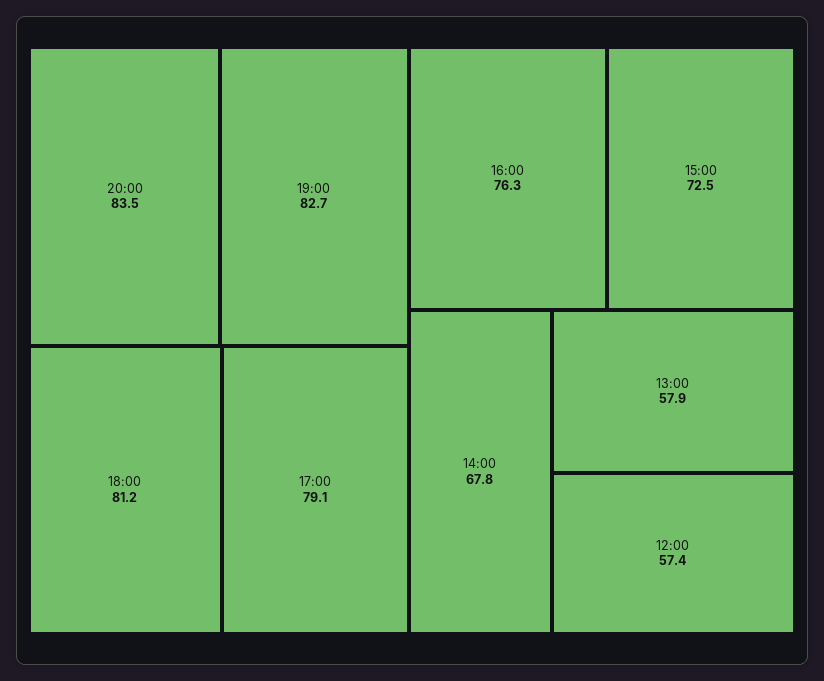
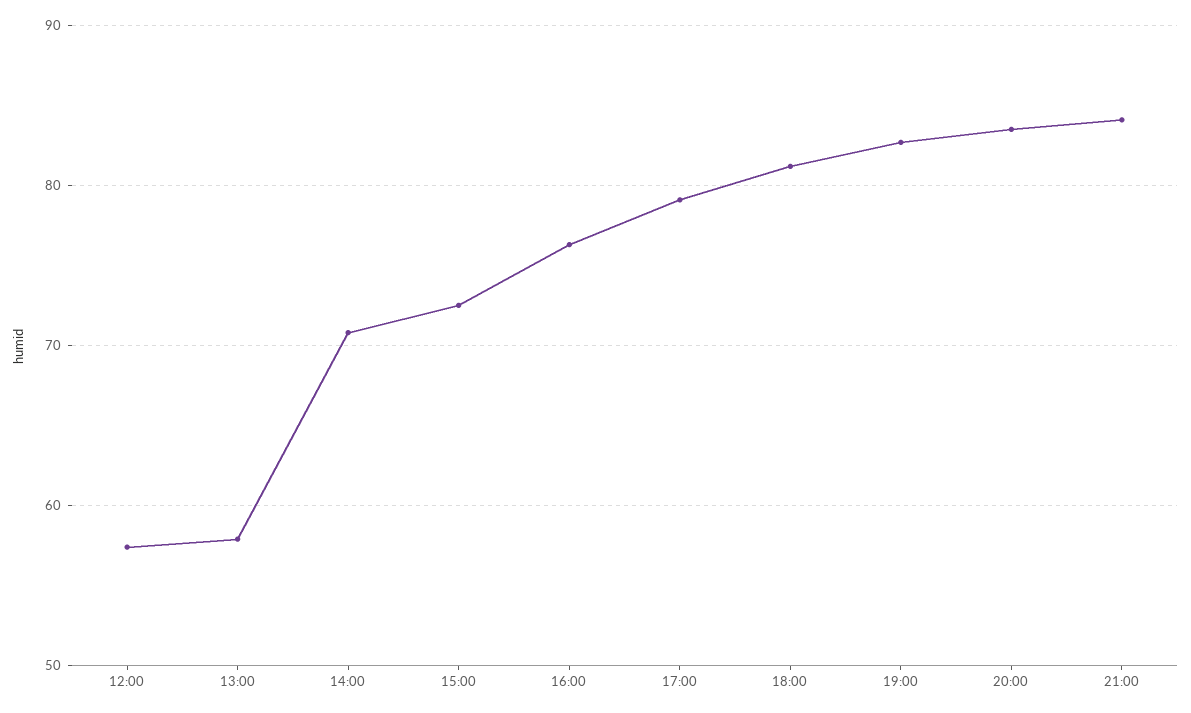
14:00: 67.8 -> 71
21:00: none -> 84

